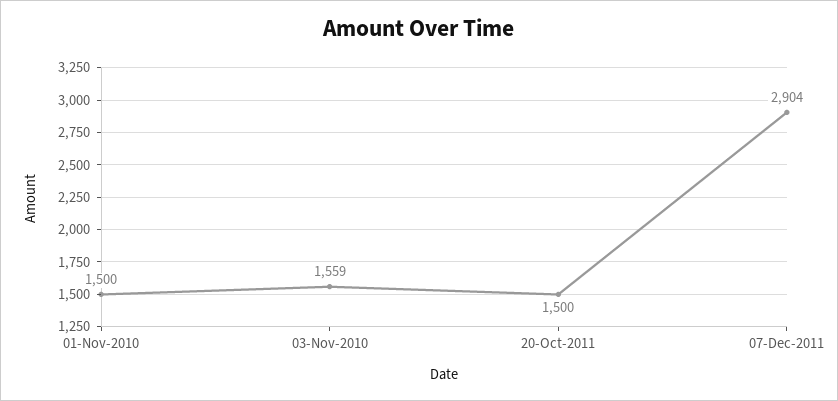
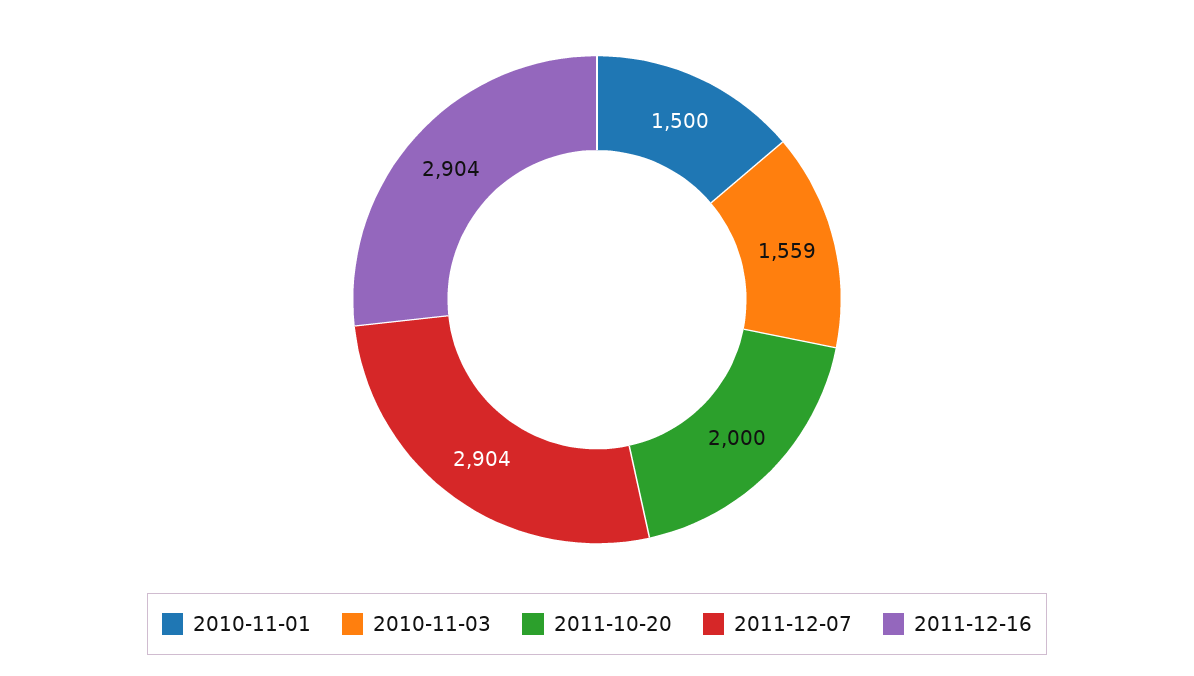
20-Oct-2011: 1500 -> 2000
2011-12-16: none -> 2904

